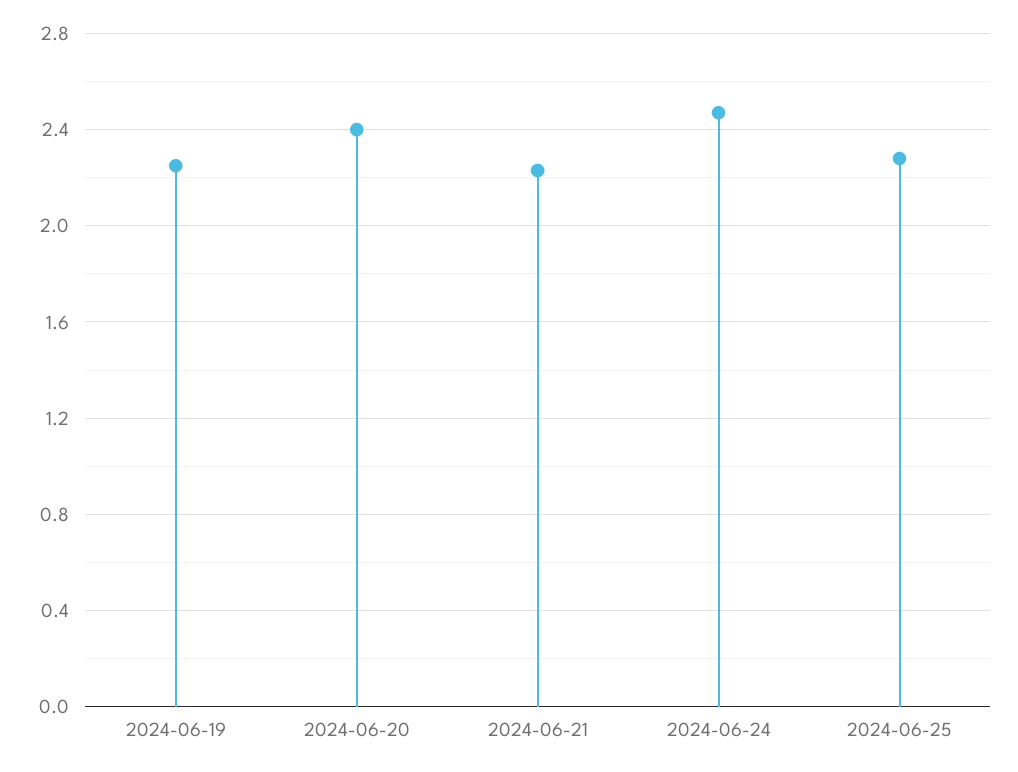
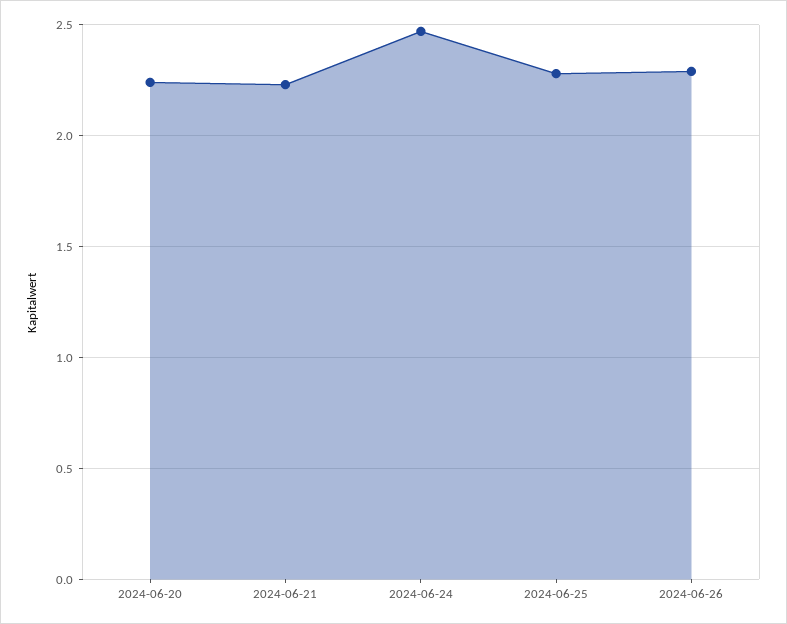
2024-06-19: 2.25 -> none
2024-06-20: 2.4 -> 2.25
2024-06-26: none -> 2.3

